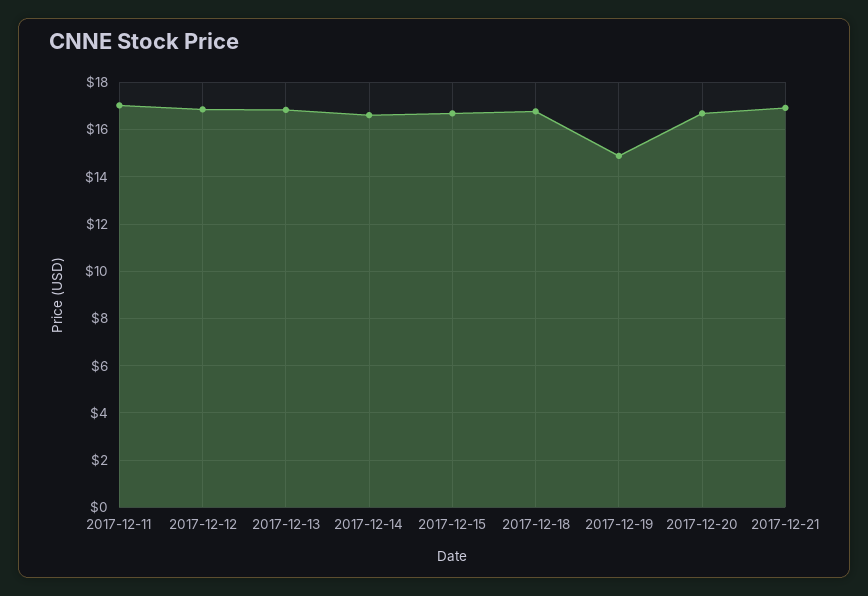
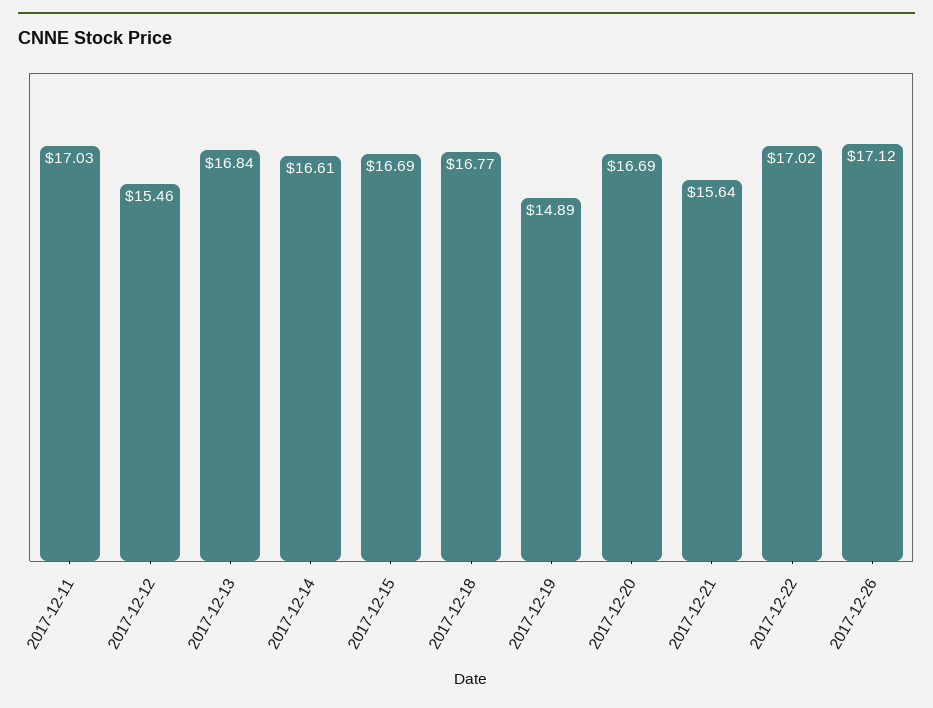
2017-12-12: 17 -> 15.46
2017-12-21: 17 -> 15.64
2017-12-22: none -> 17.02
2017-12-26: none -> 17.12

